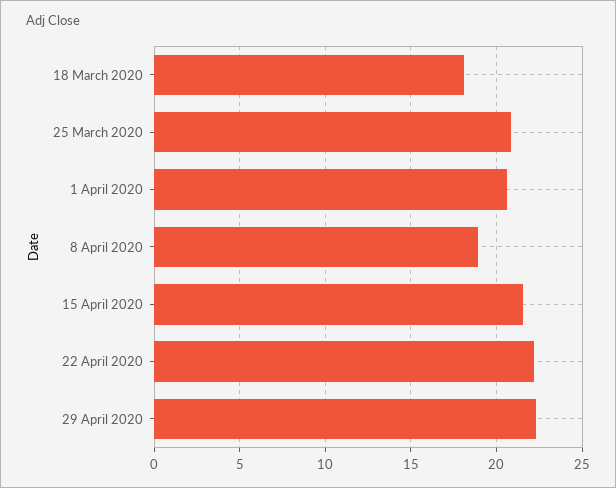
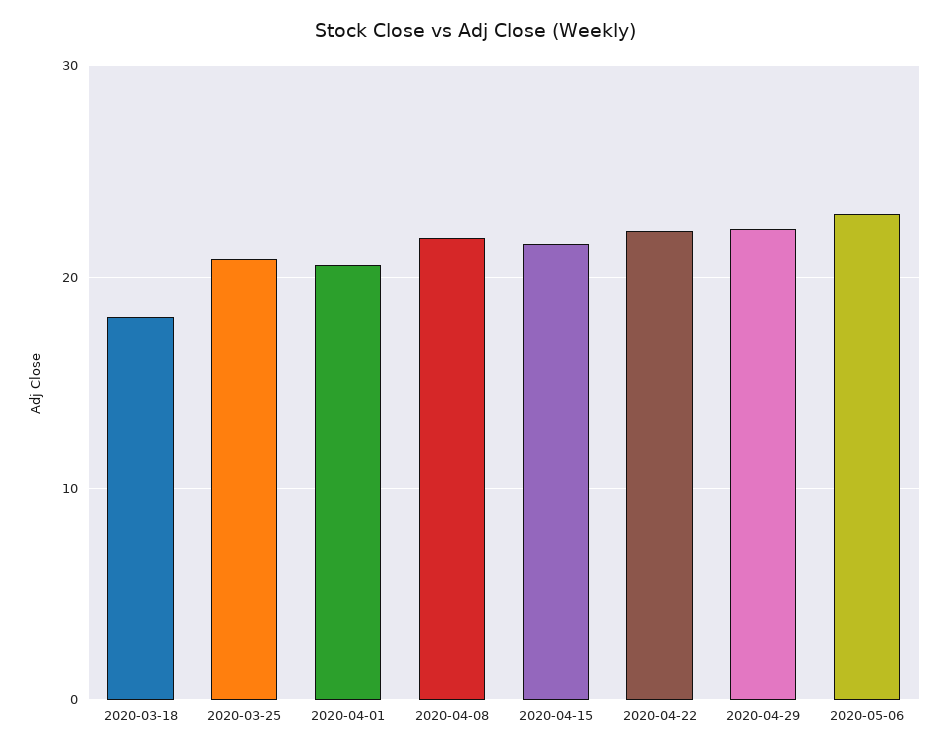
8 April 2020: 19 -> 22
2020-05-06: none -> 23

